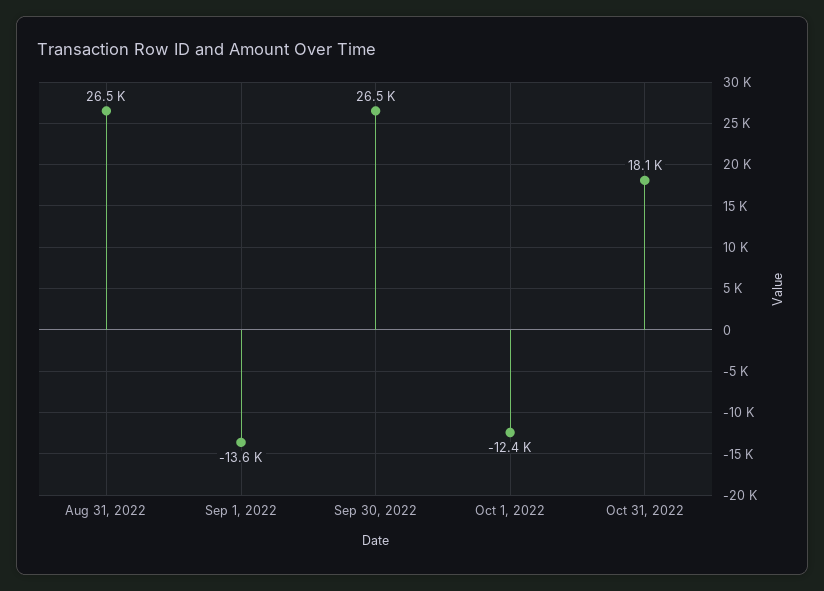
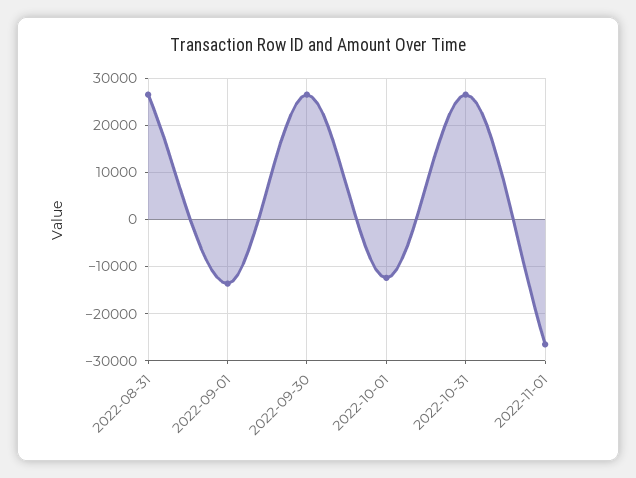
Oct 31, 2022: 18100 -> 26000
2022-11-01: none -> -26000

